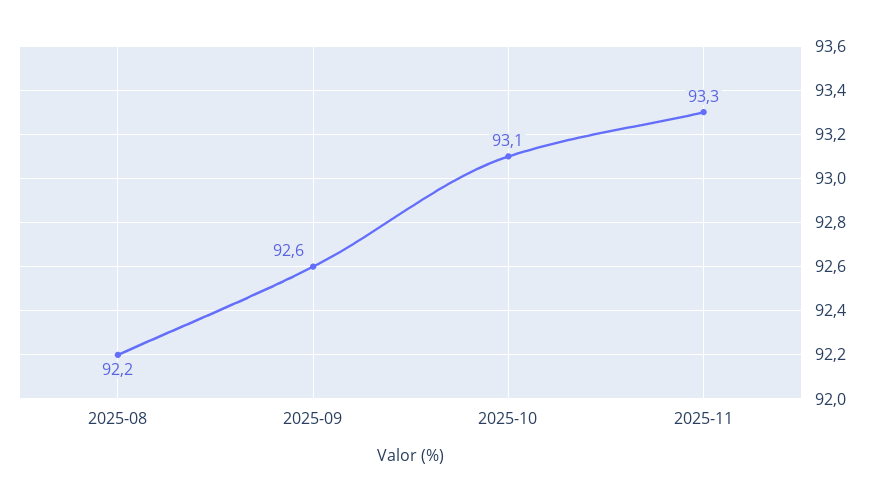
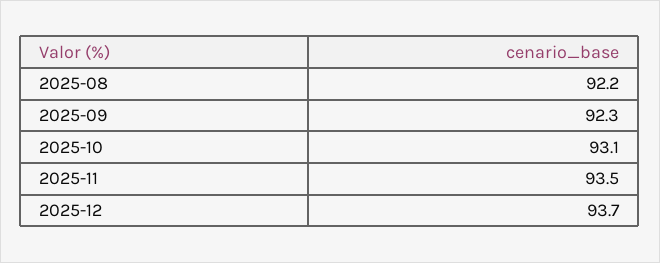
2025-09: 92.6 -> 92.3
2025-11: 93.3 -> 93.5
2025-12: none -> 93.7

